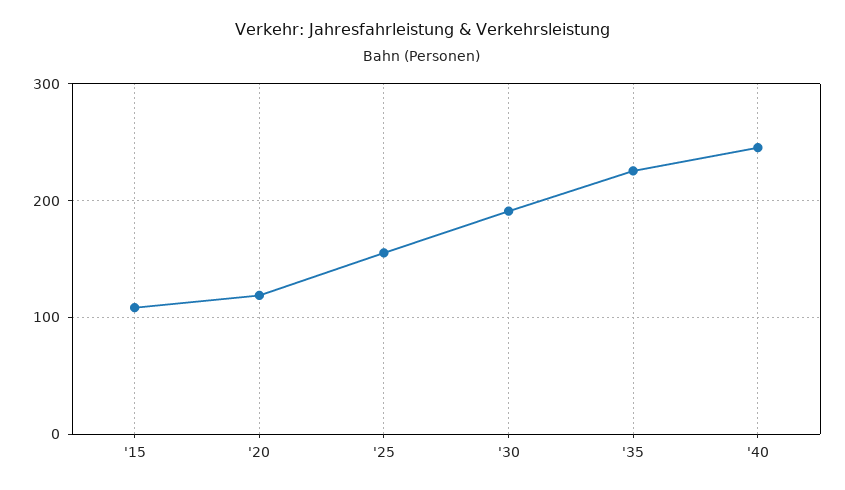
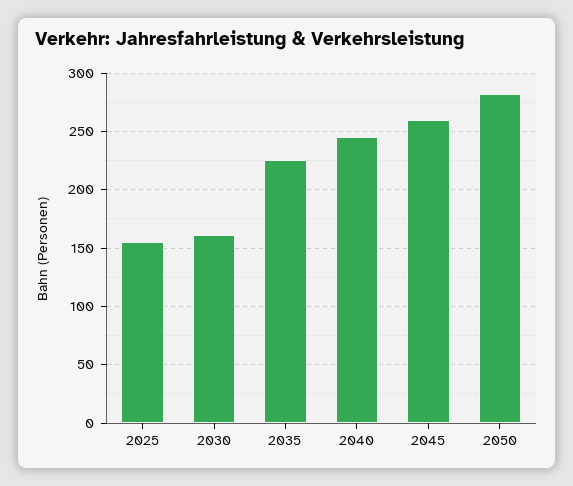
'15: 110 -> none
'20: 120 -> none
'30: 190 -> 160
2045: none -> 260
2050: none -> 280

